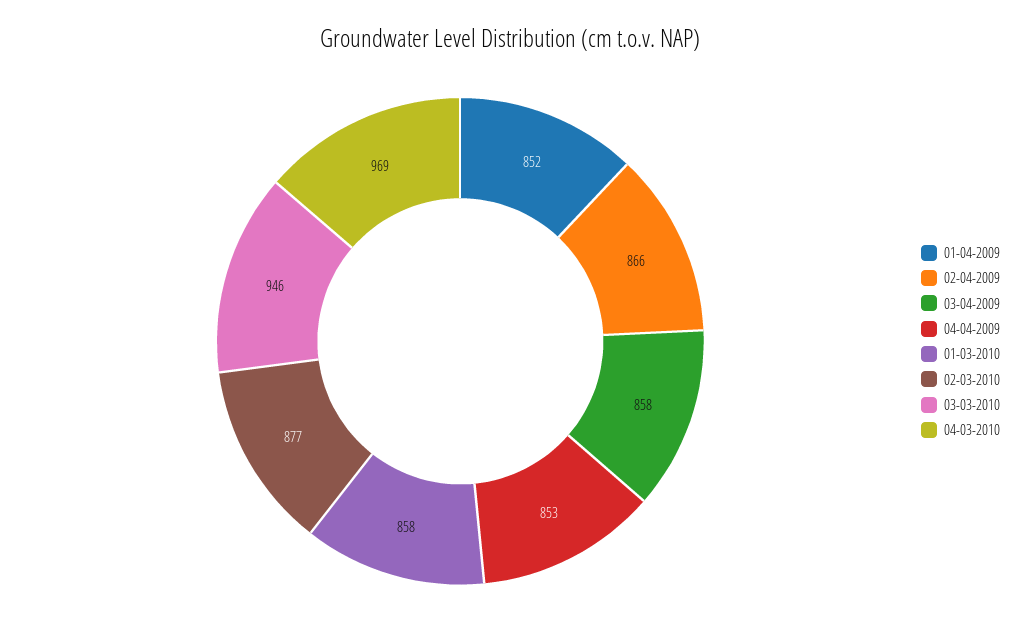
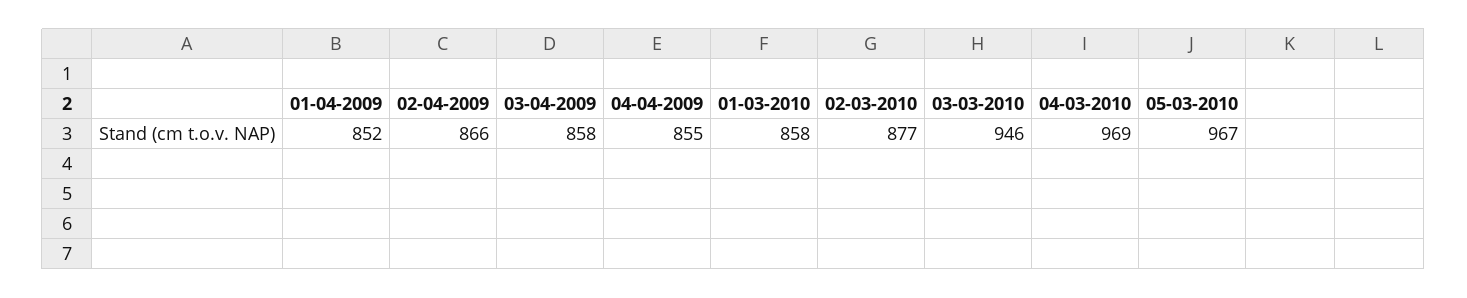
04-04-2009: 853 -> 855
05-03-2010: none -> 967

